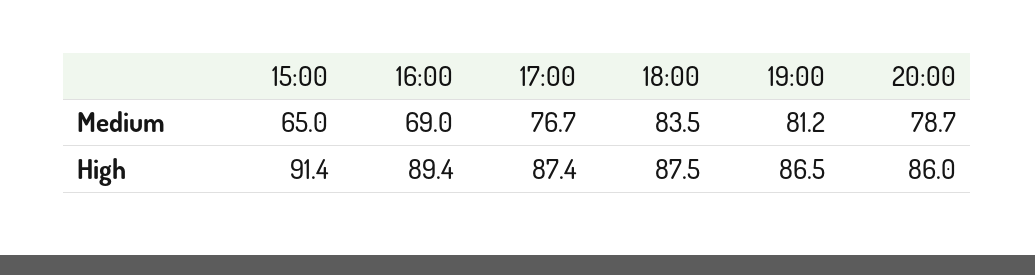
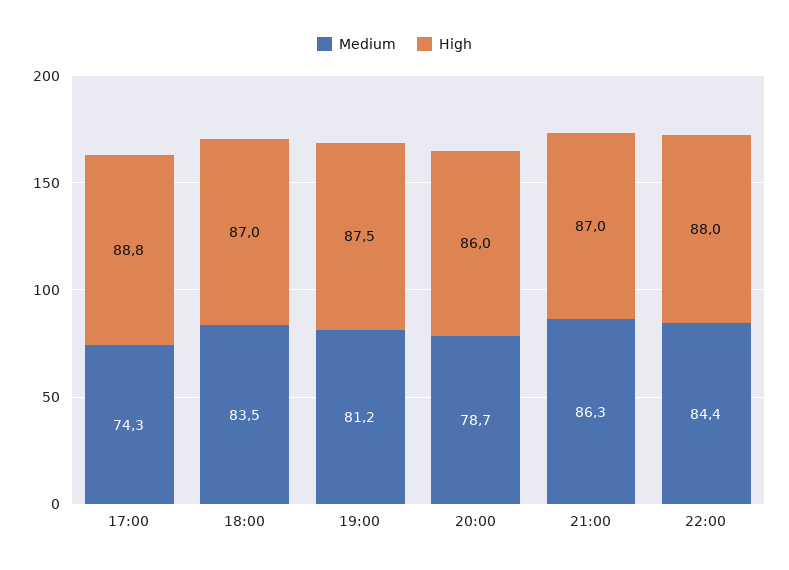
Medium, 15:00: 65 -> none
Medium, 16:00: 69 -> none
Medium, 17:00: 76.7 -> 74.3
High, 15:00: 91.4 -> none
High, 16:00: 89.4 -> none
High, 17:00: 87.4 -> 88.8
High, 18:00: 87.5 -> 87
High, 19:00: 86.5 -> 87.5
Medium, 21:00: none -> 86.3
High, 21:00: none -> 87
Medium, 22:00: none -> 84.4
High, 22:00: none -> 88

